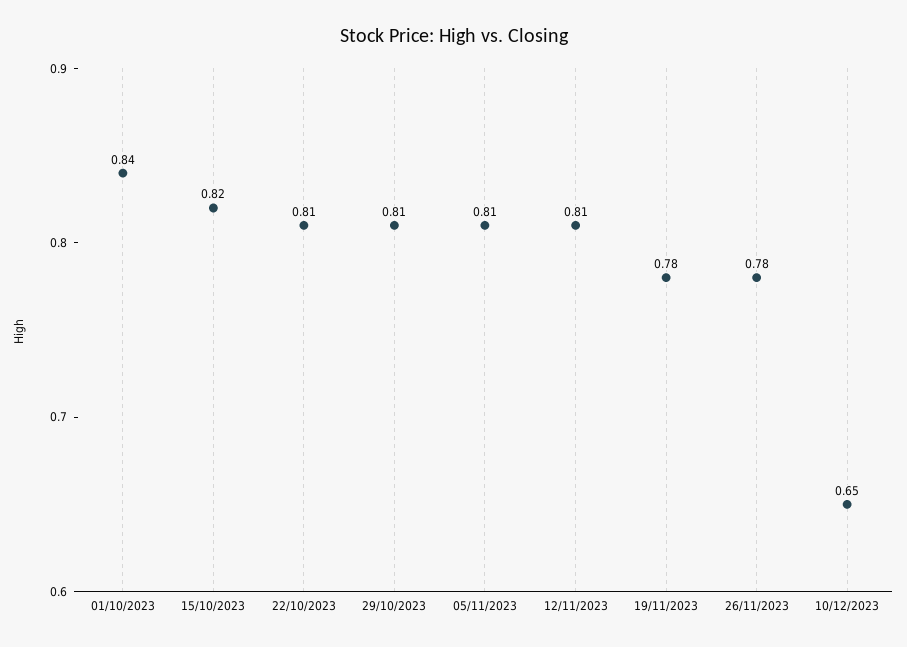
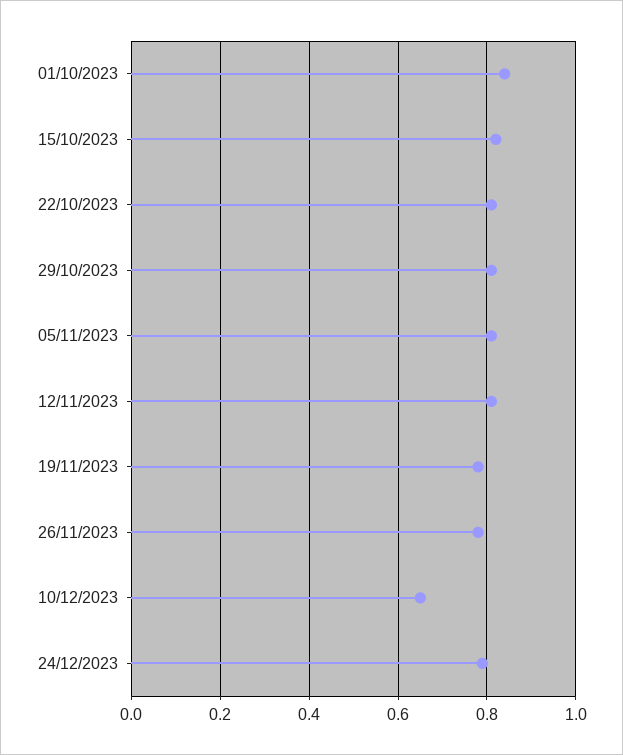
24/12/2023: none -> 0.8

